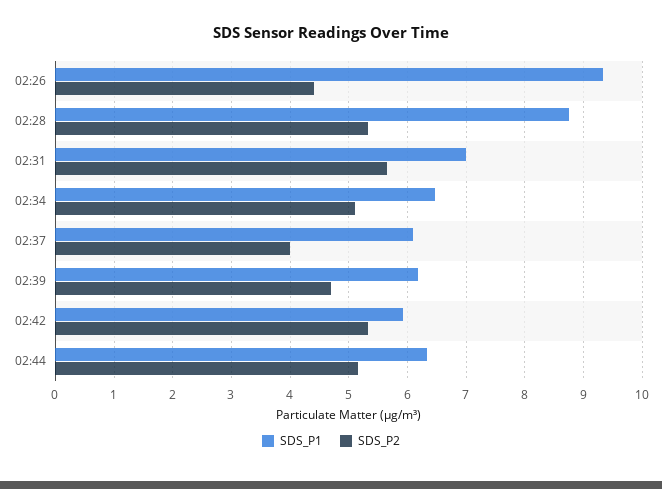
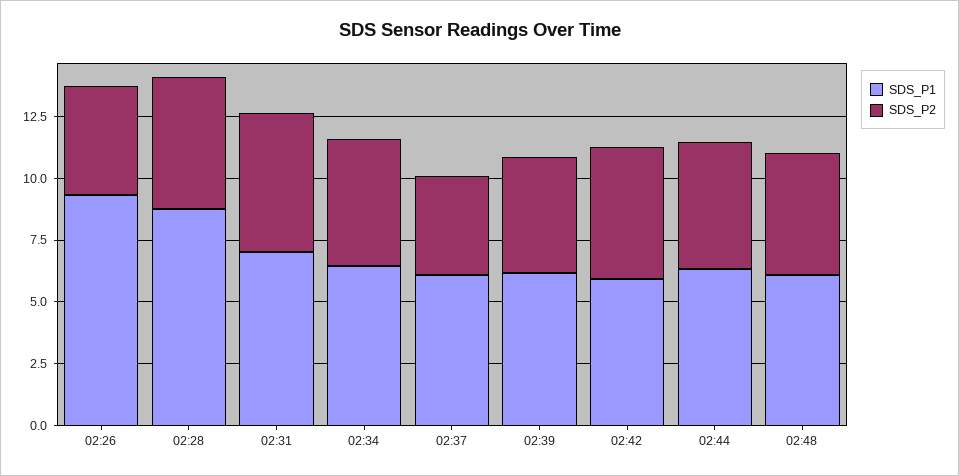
SDS_P1, 02:48: none -> 6
SDS_P2, 02:48: none -> 5

